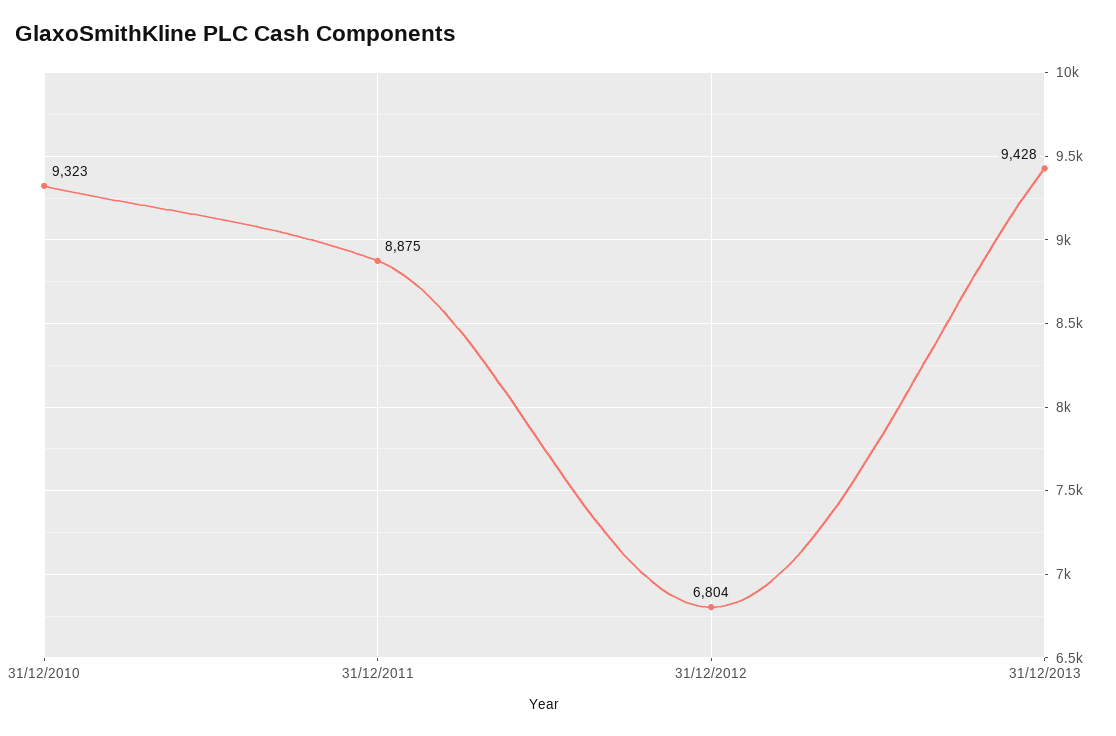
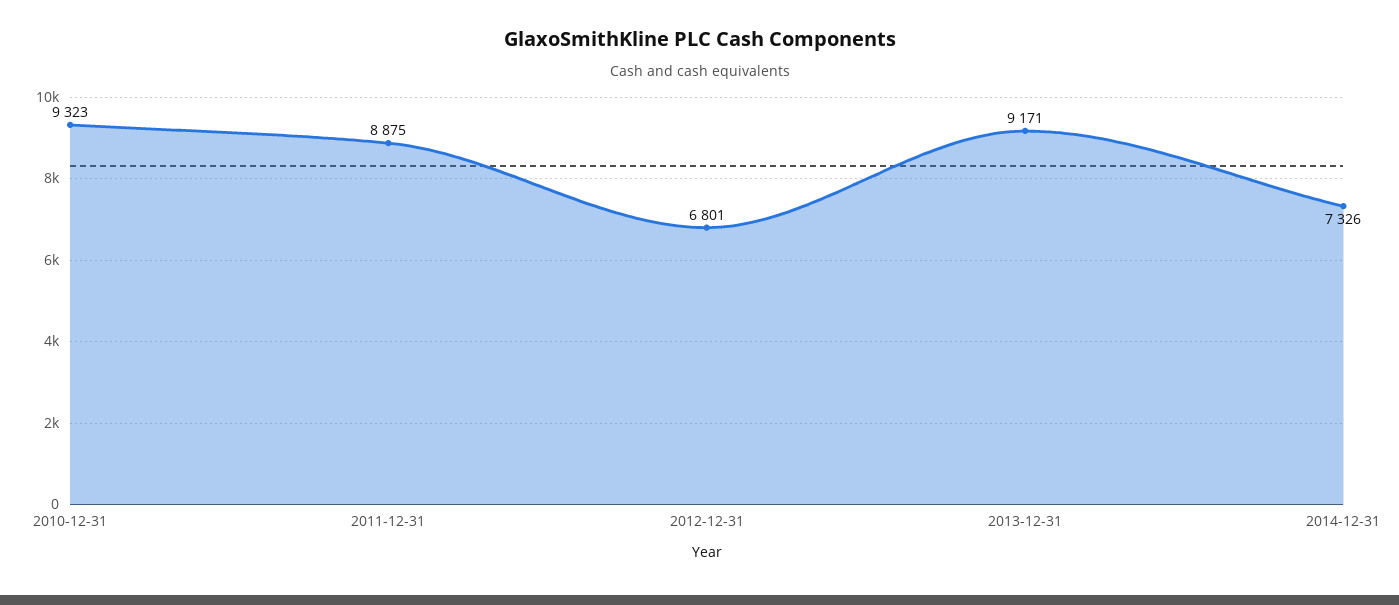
31/12/2012: 6804 -> 6801
31/12/2013: 9428 -> 9171
2014-12-31: none -> 7326

